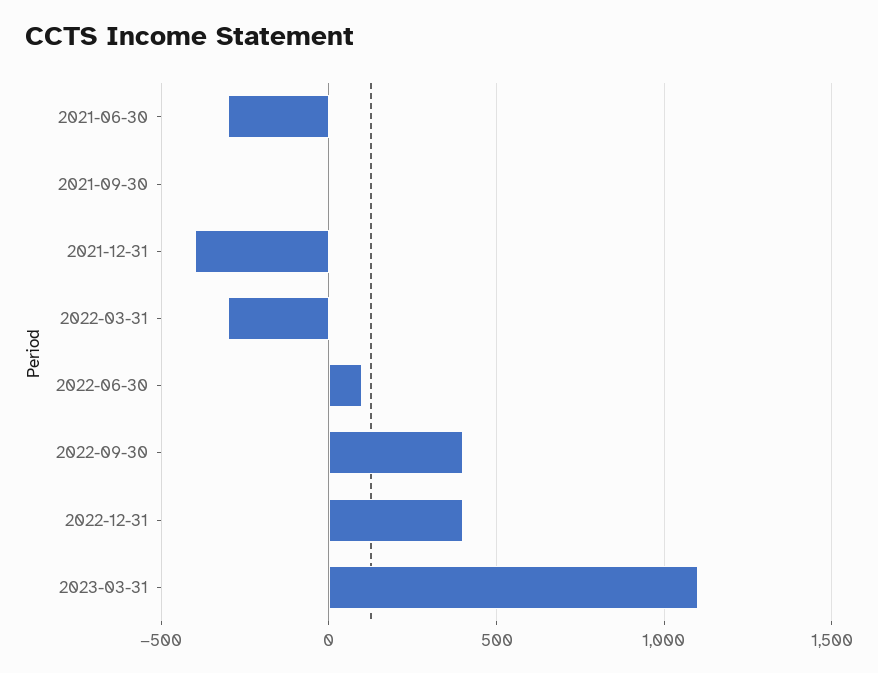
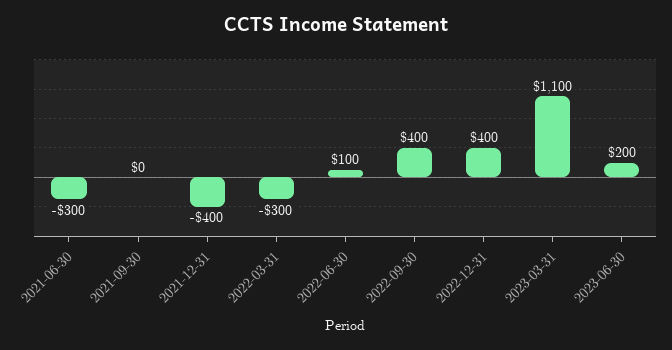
2023-06-30: none -> 200

